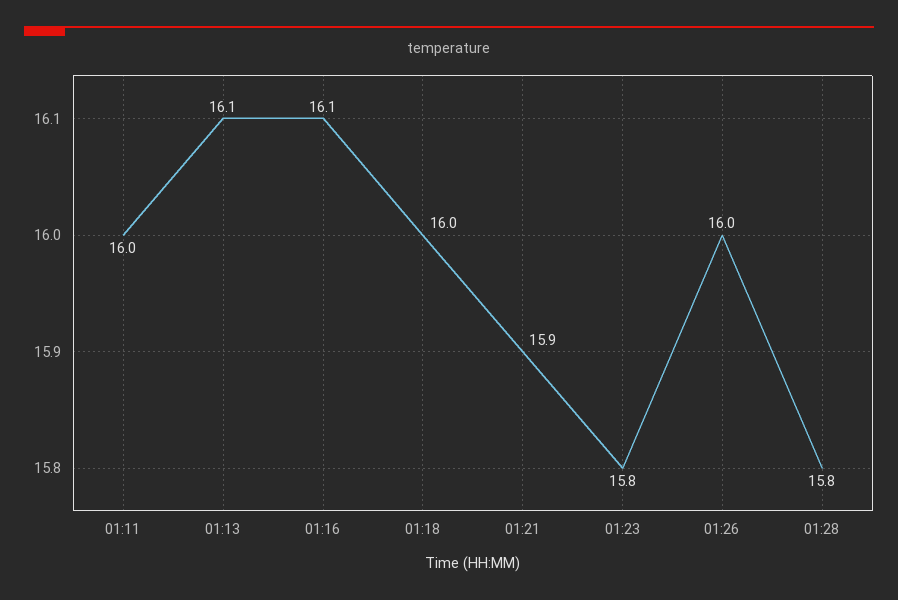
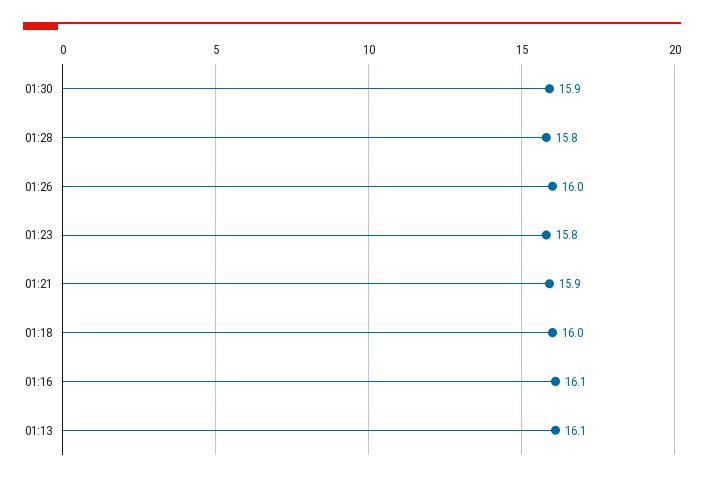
01:11: 16 -> none
01:30: none -> 15.9

